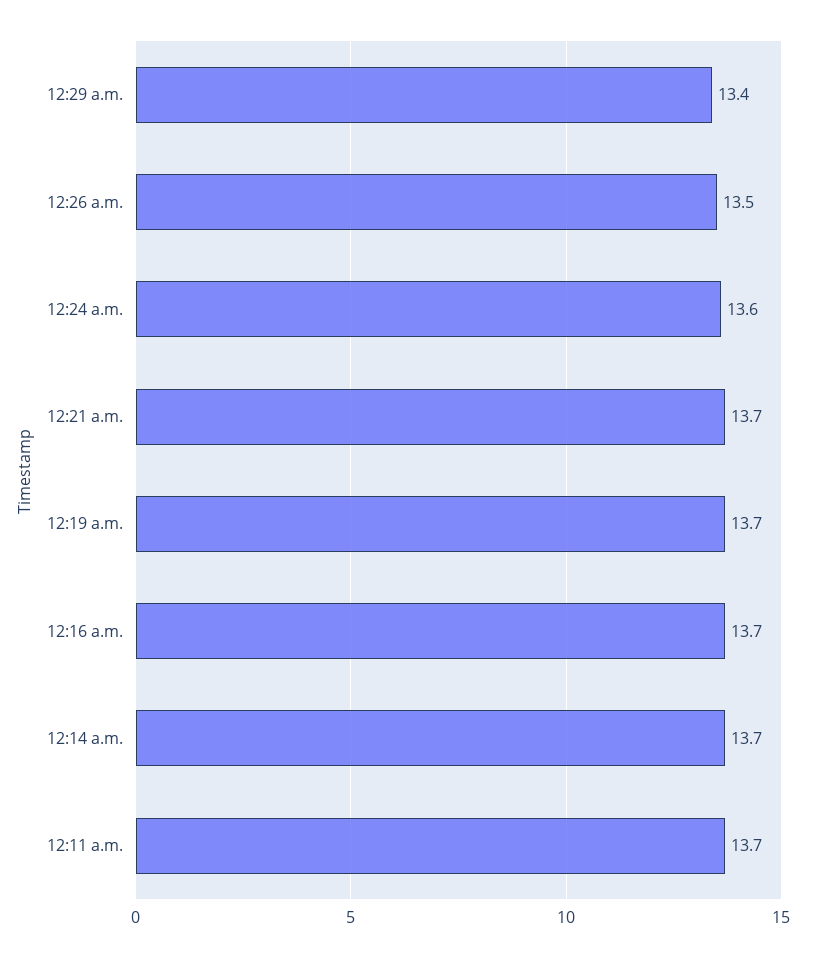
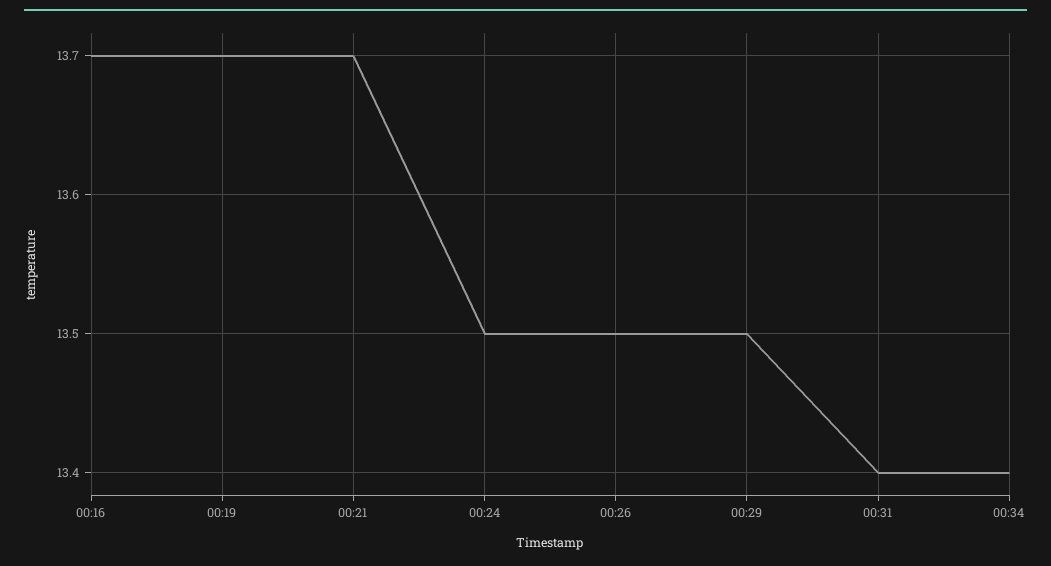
12:29 a.m.: 13.4 -> 13.5
12:24 a.m.: 13.6 -> 13.5
12:14 a.m.: 13.7 -> none
12:11 a.m.: 13.7 -> none
00:31: none -> 13.4
00:34: none -> 13.4

